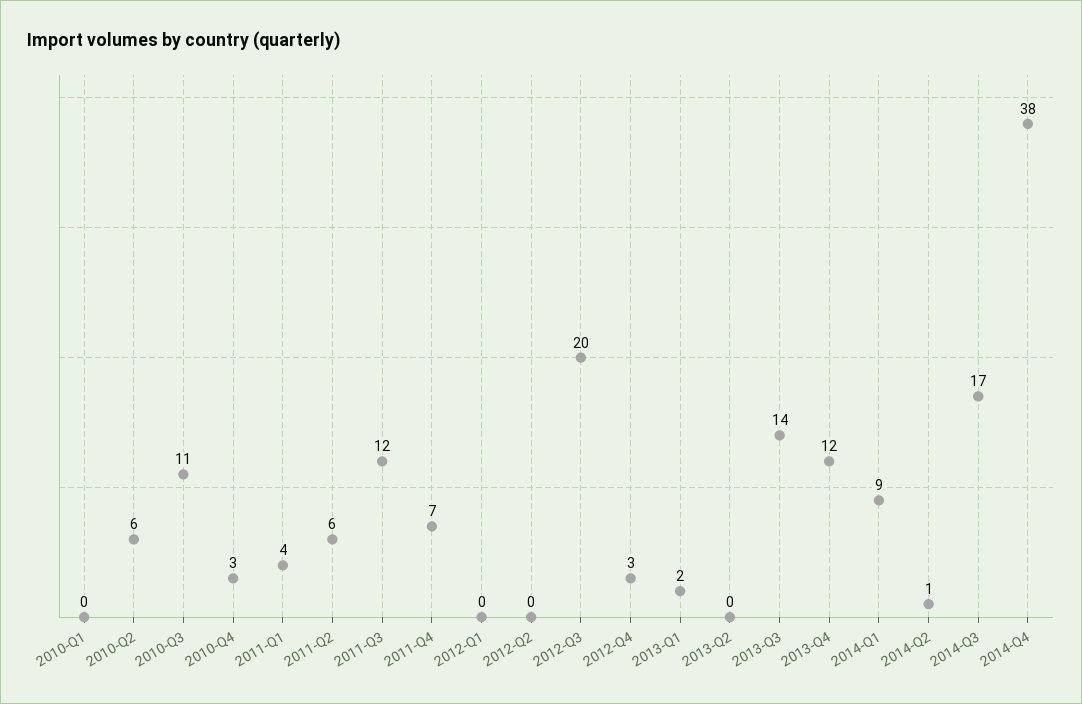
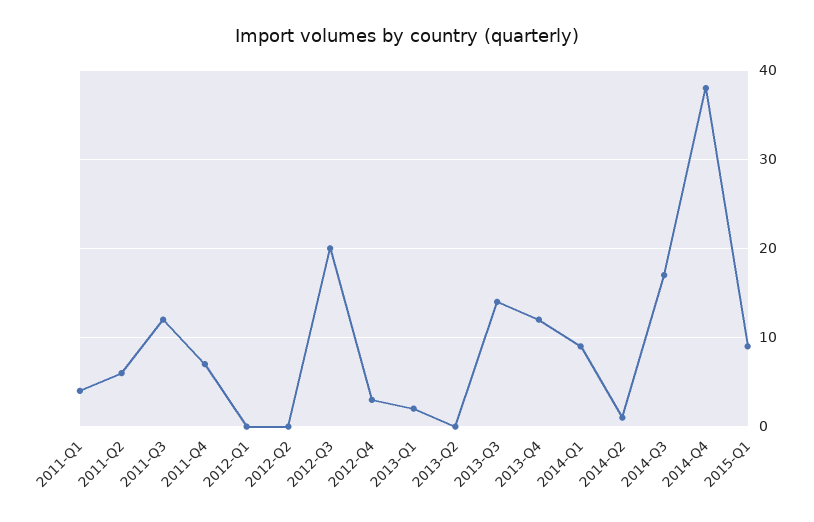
2010-Q1: 0 -> none
2010-Q2: 6 -> none
2010-Q3: 11 -> none
2010-Q4: 3 -> none
2015-Q1: none -> 9

